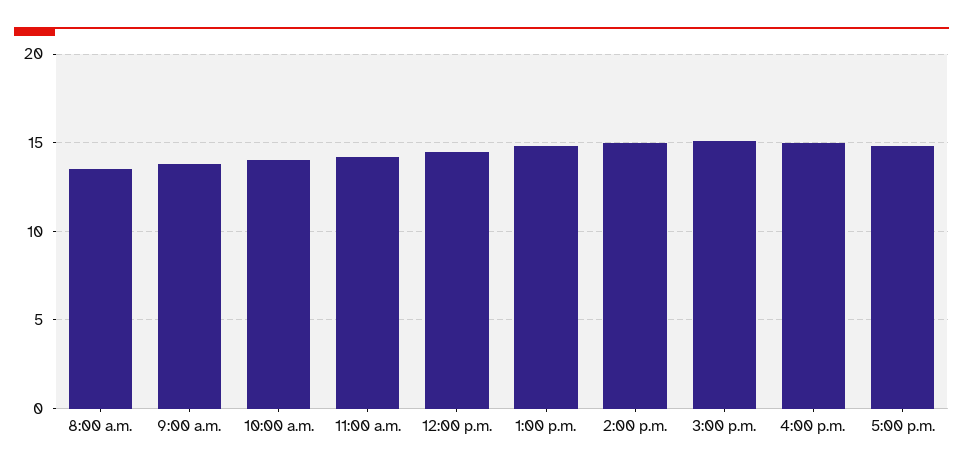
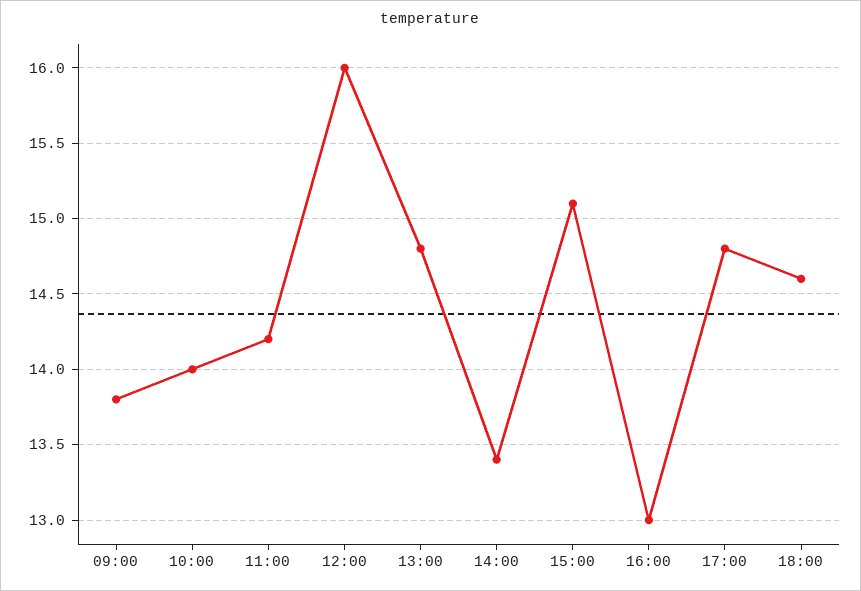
8:00 a.m.: 13.5 -> none
12:00 p.m.: 14.5 -> 16
2:00 p.m.: 15 -> 13.4
4:00 p.m.: 15 -> 13
18:00: none -> 14.6

